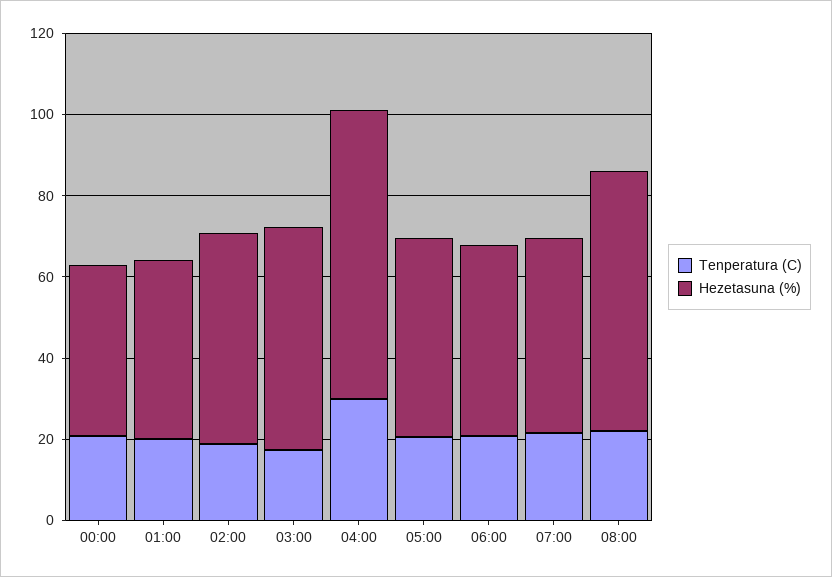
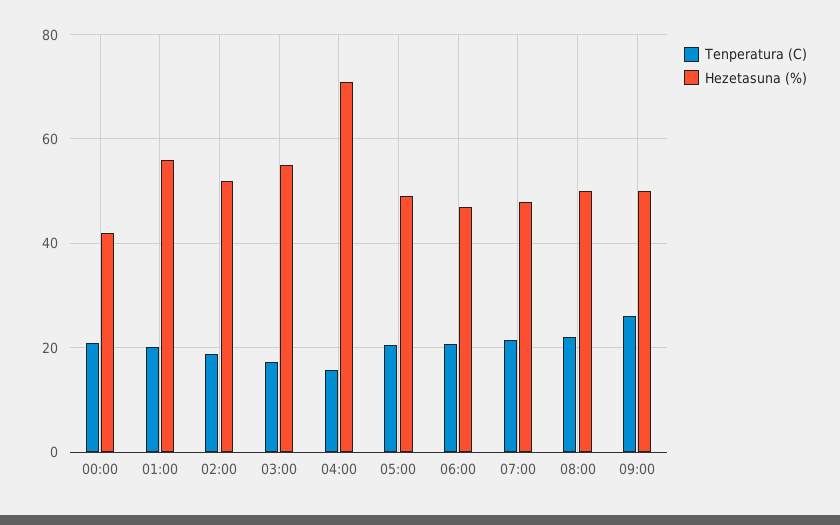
Hezetasuna (%), 01:00: 45 -> 56
Tenperatura (C), 04:00: 30 -> 16
Hezetasuna (%), 08:00: 65 -> 50
Tenperatura (C), 09:00: none -> 26
Hezetasuna (%), 09:00: none -> 50

